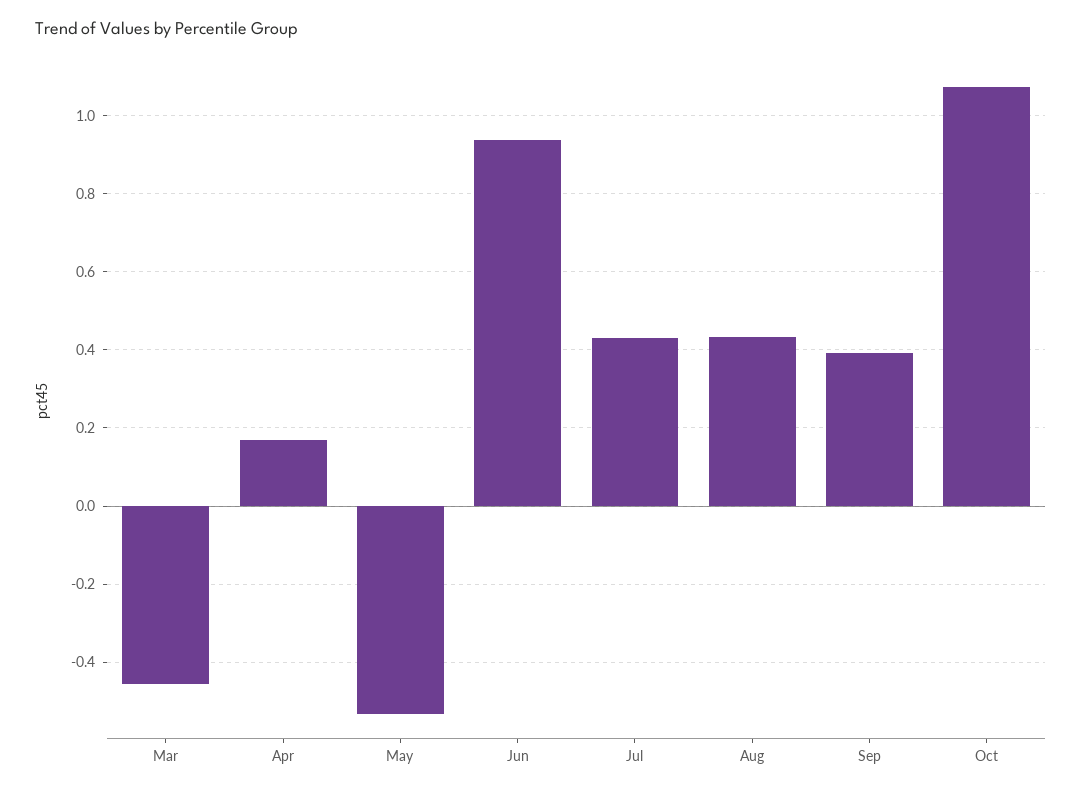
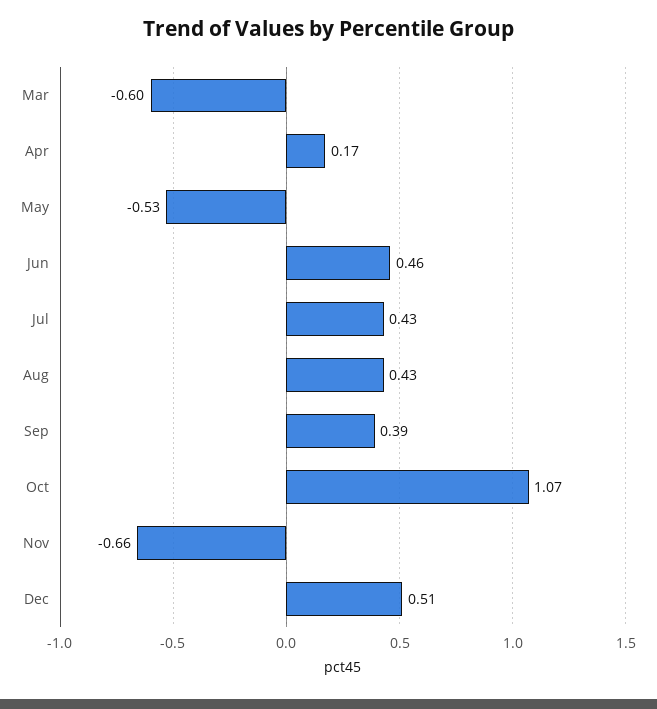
Mar: -0.46 -> -0.6
Jun: 0.94 -> 0.46
Nov: none -> -0.66
Dec: none -> 0.51

